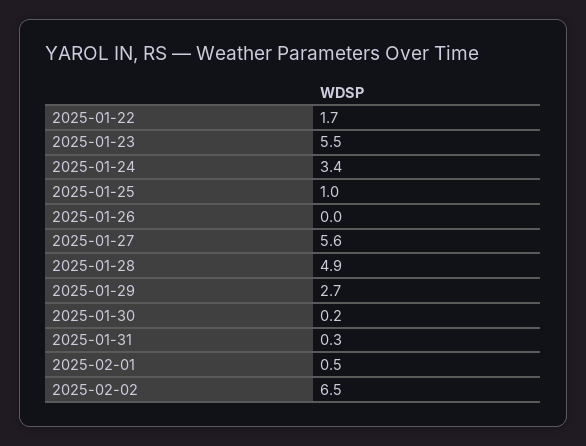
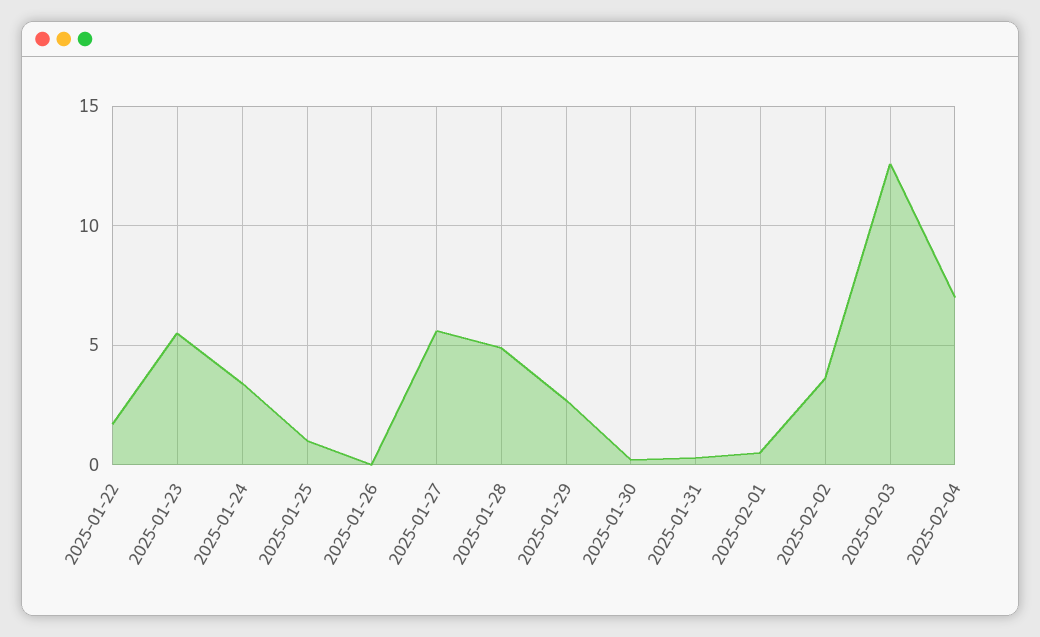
2025-02-02: 6.5 -> 3.5
2025-02-03: none -> 12.5
2025-02-04: none -> 7

